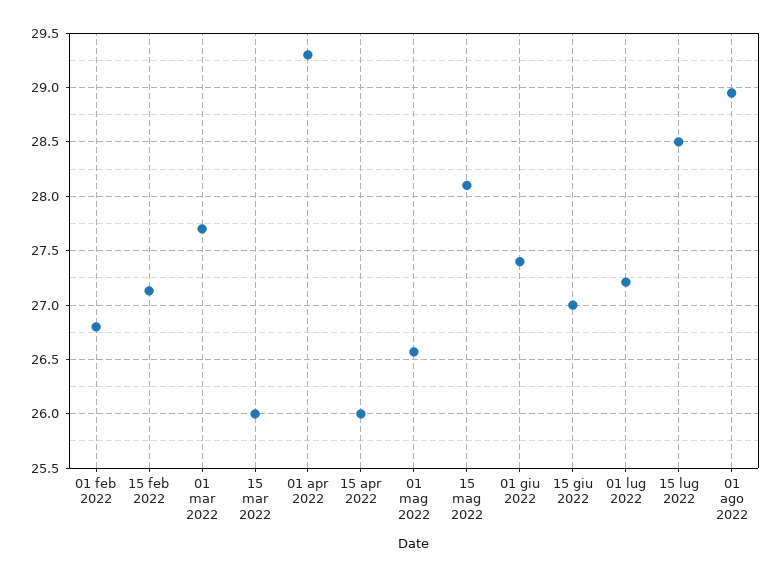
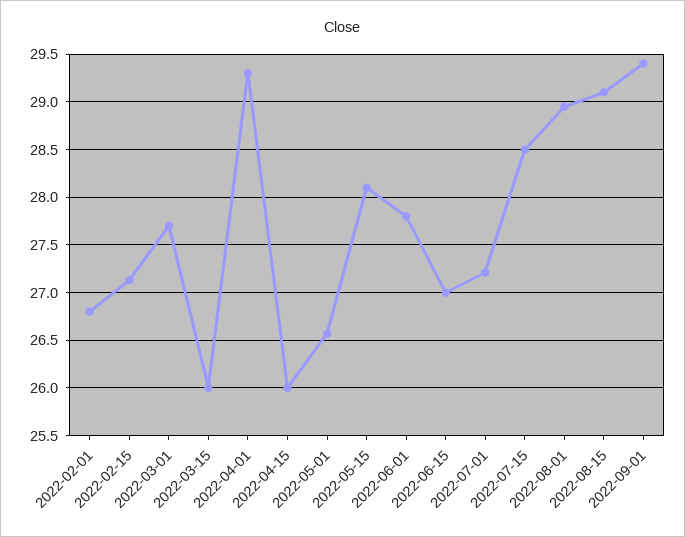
01 giu 2022: 27.4 -> 27.8
2022-08-15: none -> 29.1
2022-09-01: none -> 29.4

